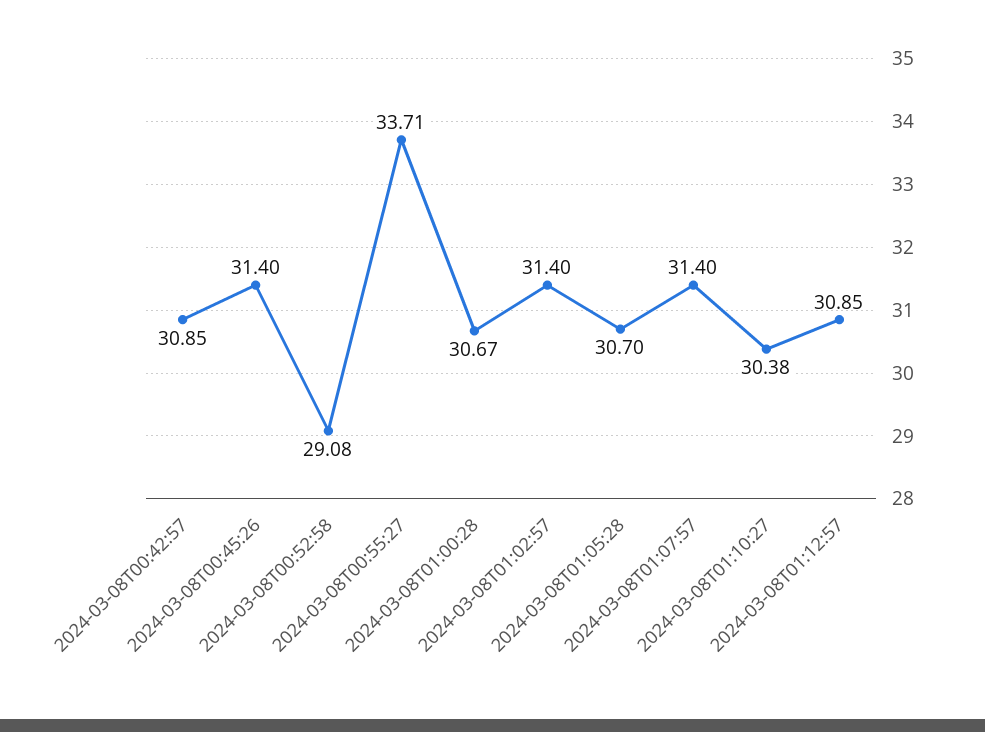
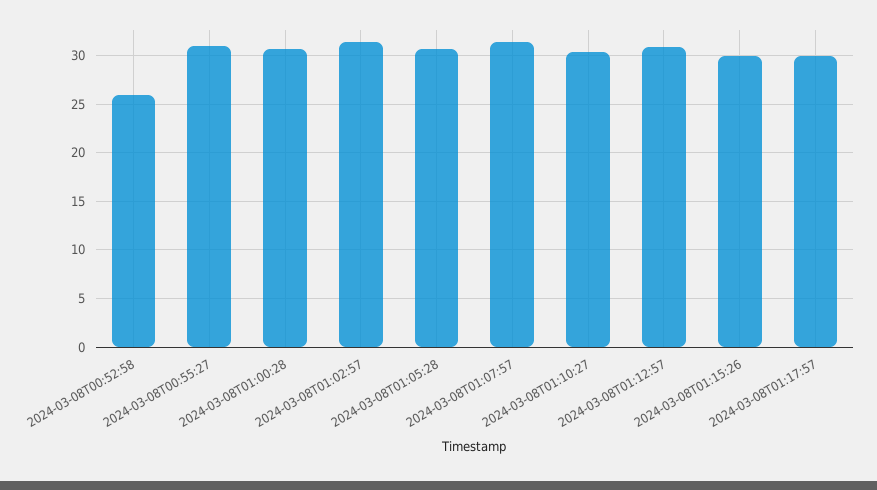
2024-03-08T00:42:57: 30.85 -> none
2024-03-08T00:45:26: 31.4 -> none
2024-03-08T00:52:58: 29.08 -> 26
2024-03-08T00:55:27: 33.71 -> 31
2024-03-08T01:15:26: none -> 30
2024-03-08T01:17:57: none -> 30

